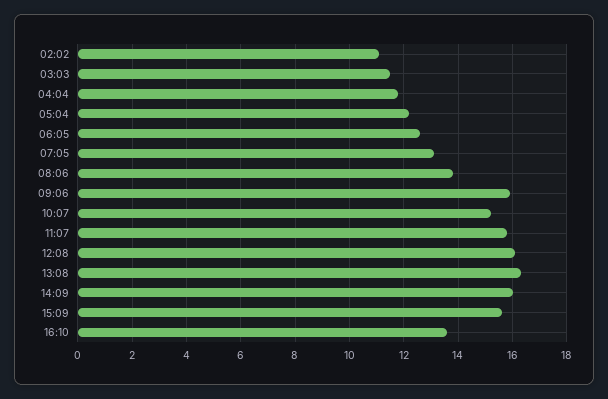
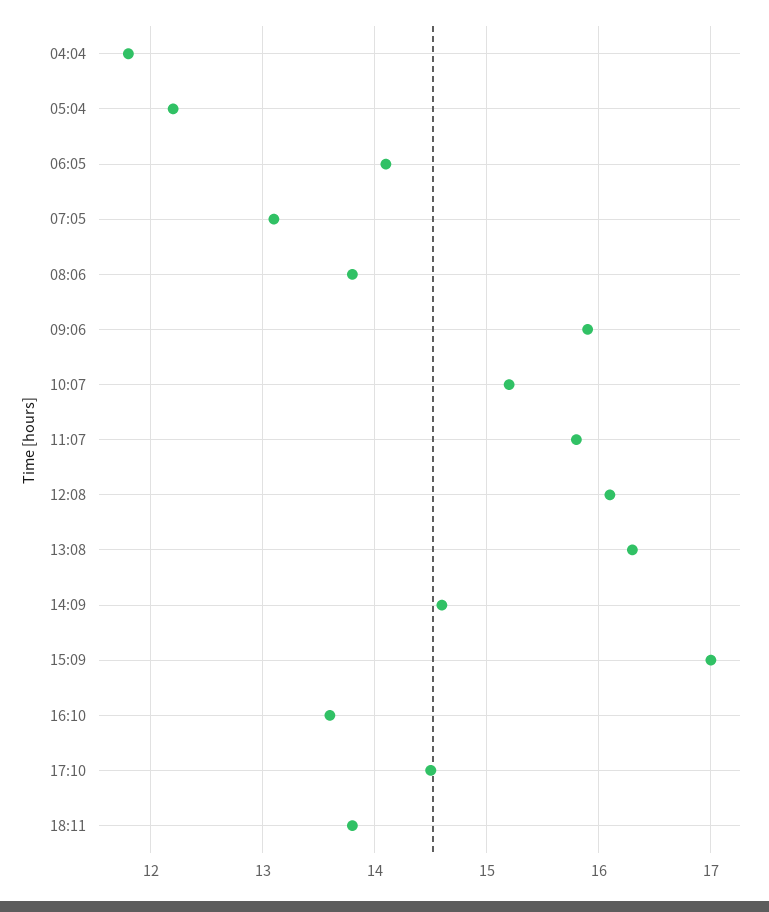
02:02: 11 -> none
03:03: 11.5 -> none
06:05: 12.5 -> 14.1
14:09: 16 -> 14.6
15:09: 15.5 -> 17
17:10: none -> 14.5
18:11: none -> 13.8

